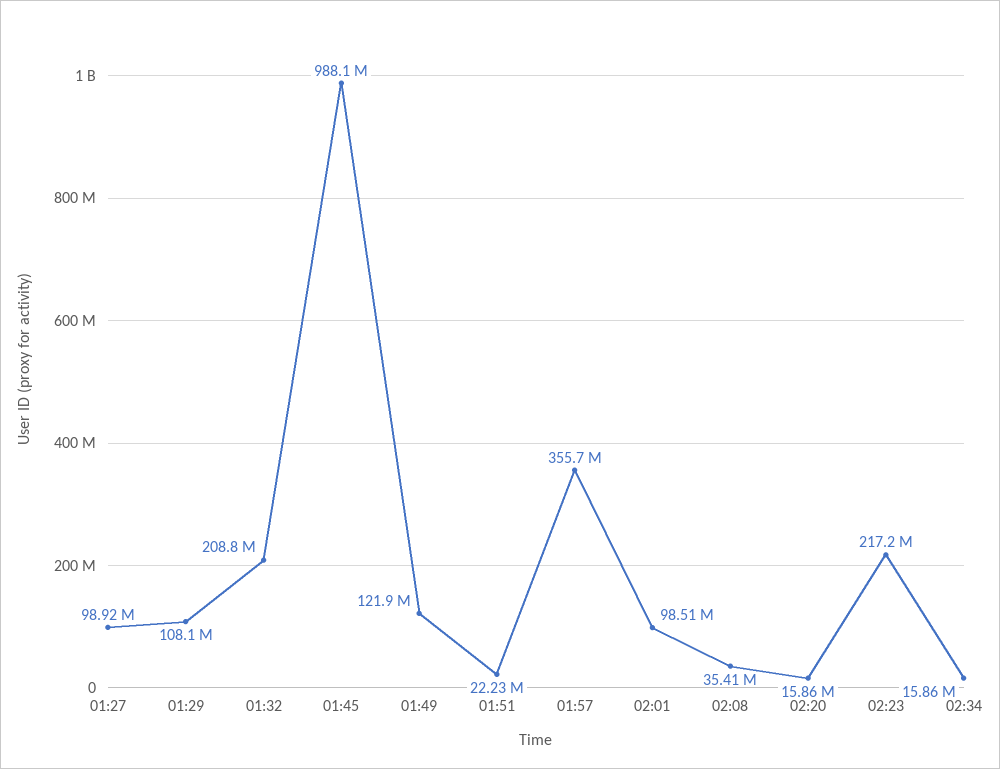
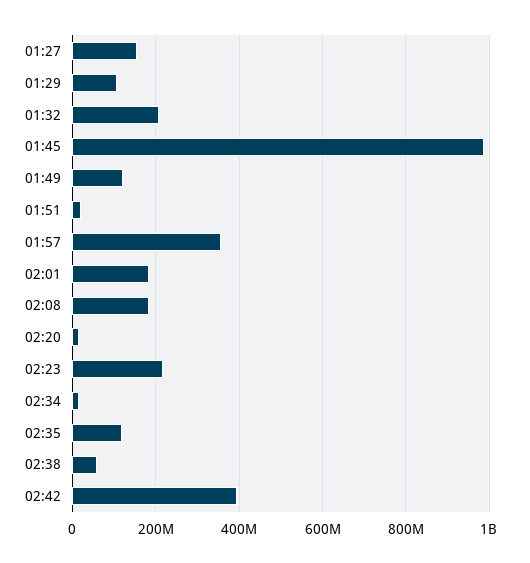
01:27: 98920000 -> 160000000
02:01: 98510000 -> 180000000
02:08: 35410000 -> 180000000
02:35: none -> 120000000
02:38: none -> 60000000
02:42: none -> 400000000

